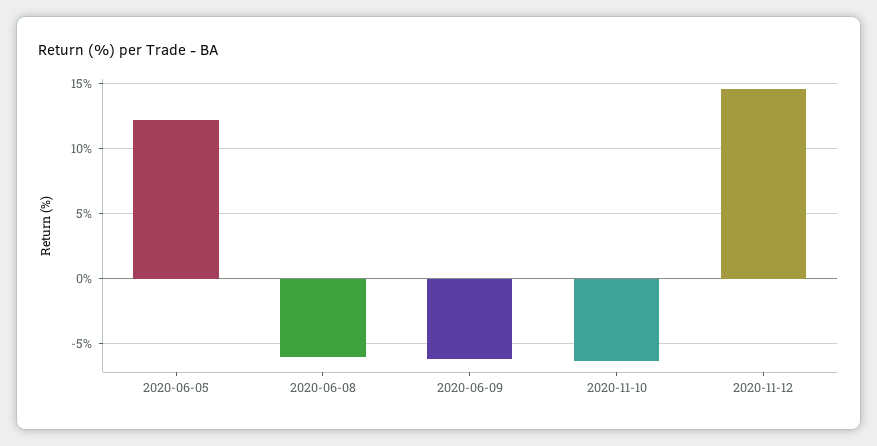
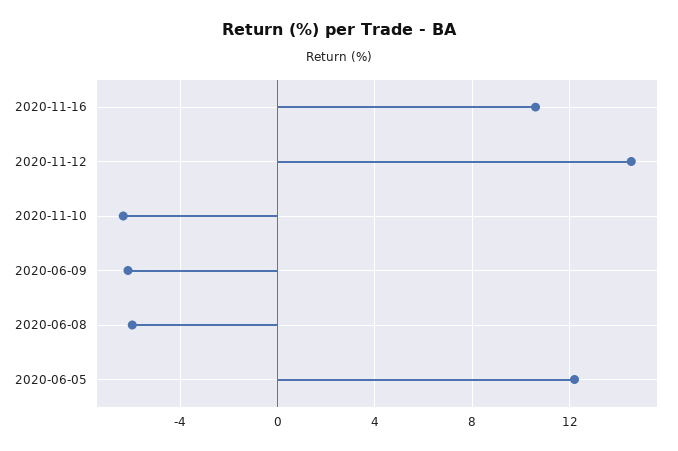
2020-11-16: none -> 10.5

